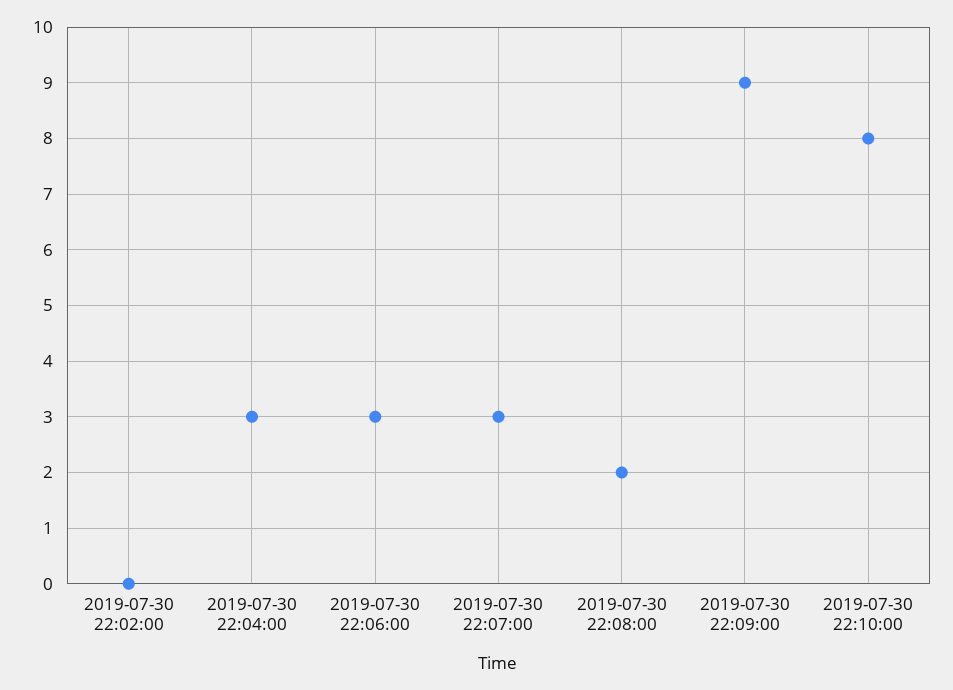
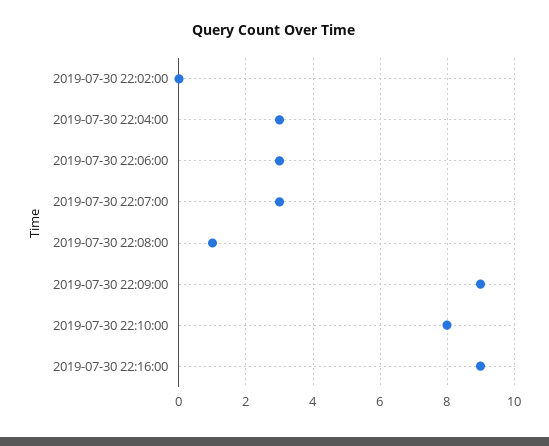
2019-07-30 22:08:00: 2 -> 1
2019-07-30 22:16:00: none -> 9

